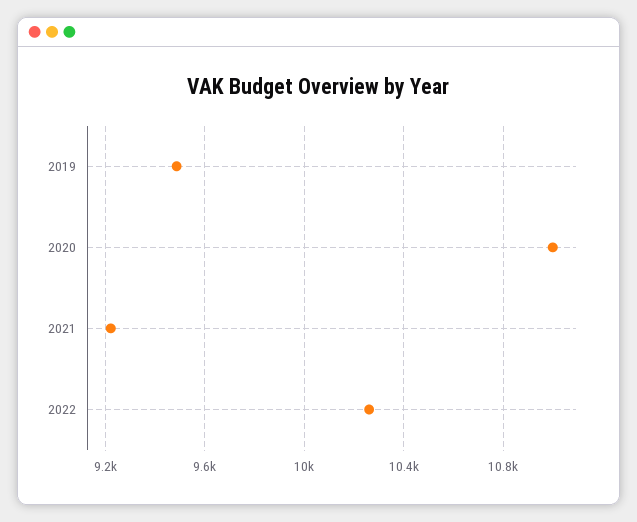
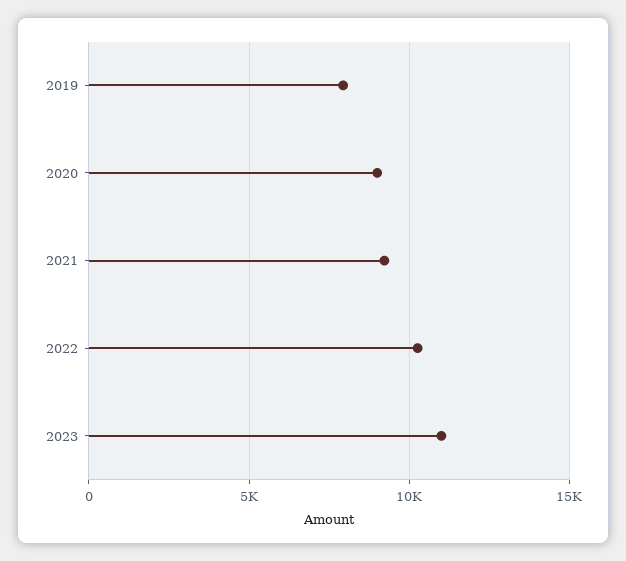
2019: 9500 -> 8000
2020: 11000 -> 9000
2023: none -> 11000

